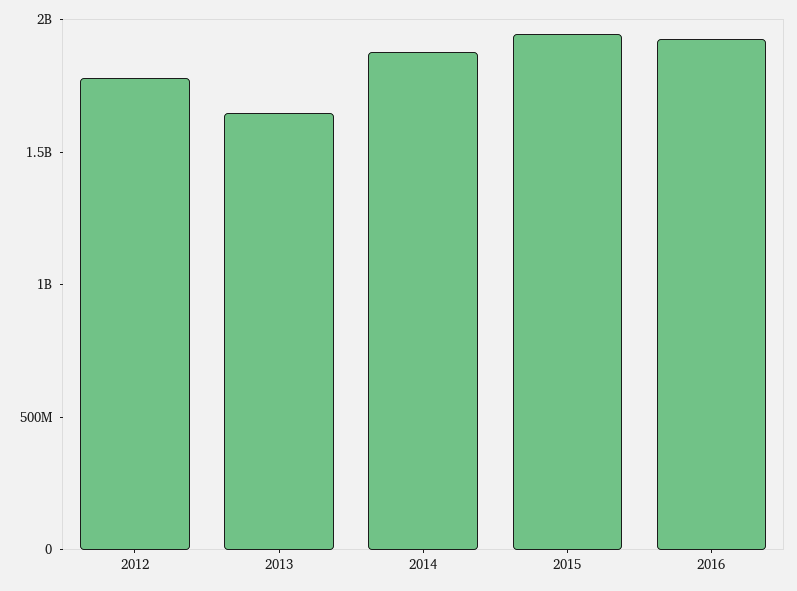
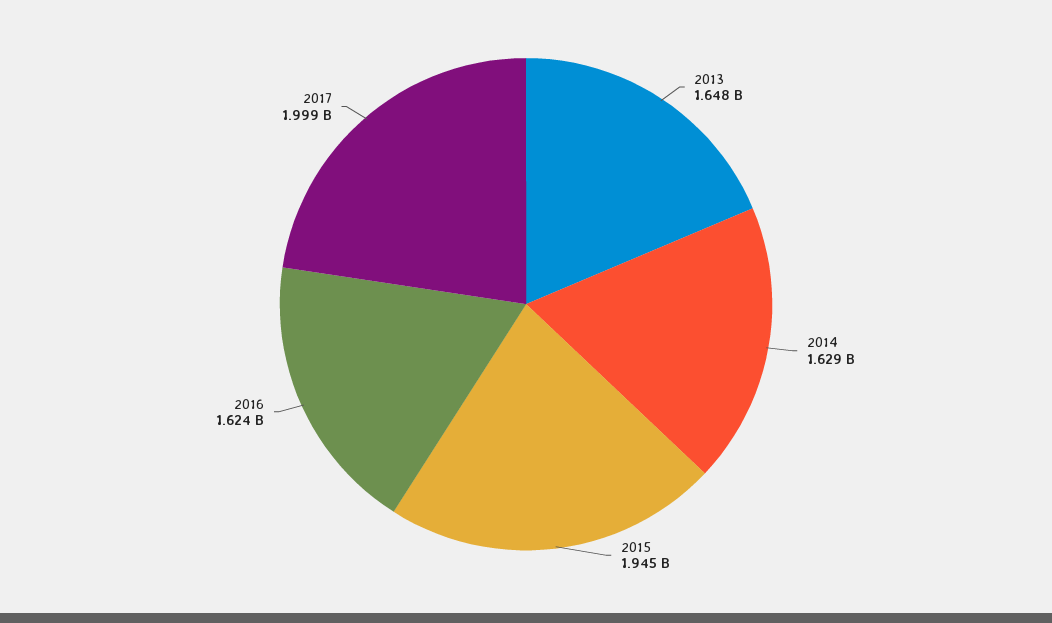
2012: 1800000000 -> none
2014: 1900000000 -> 1629000000
2016: 1900000000 -> 1624000000
2017: none -> 1999000000

